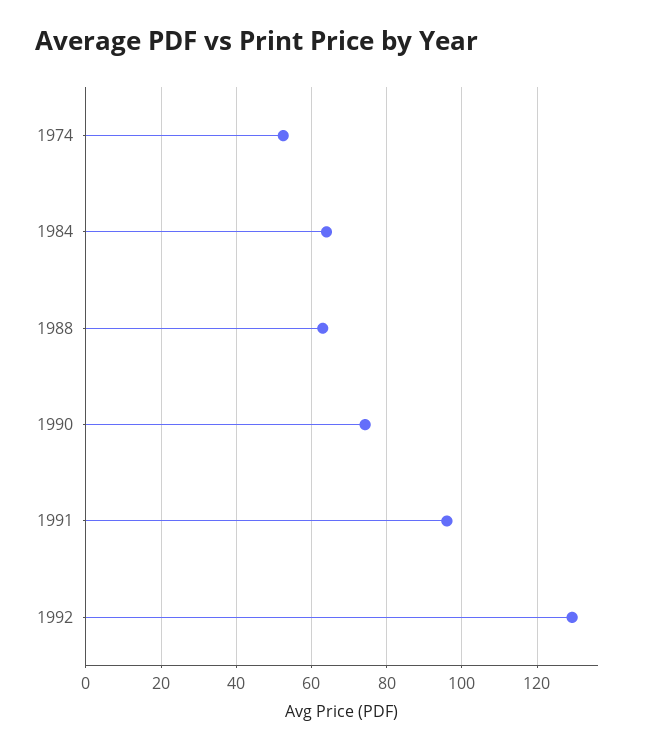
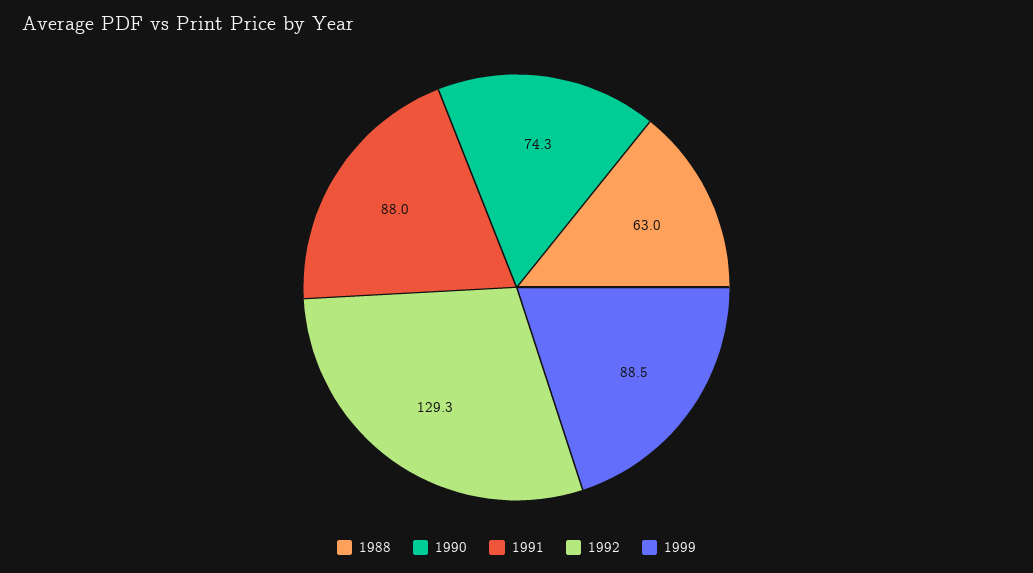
1974: 52 -> none
1984: 64 -> none
1991: 96 -> 88
1999: none -> 88.5

